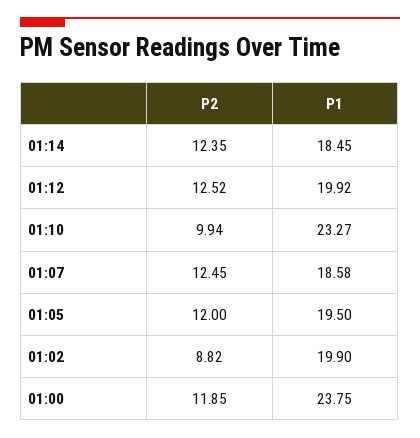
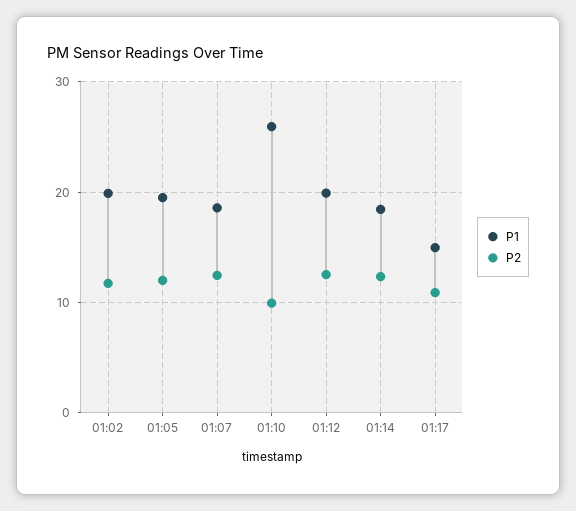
P1, 01:10: 23.27 -> 26
P2, 01:02: 8.82 -> 12
P2, 01:00: 11.85 -> none
P1, 01:00: 23.75 -> none
P1, 01:17: none -> 15
P2, 01:17: none -> 11

